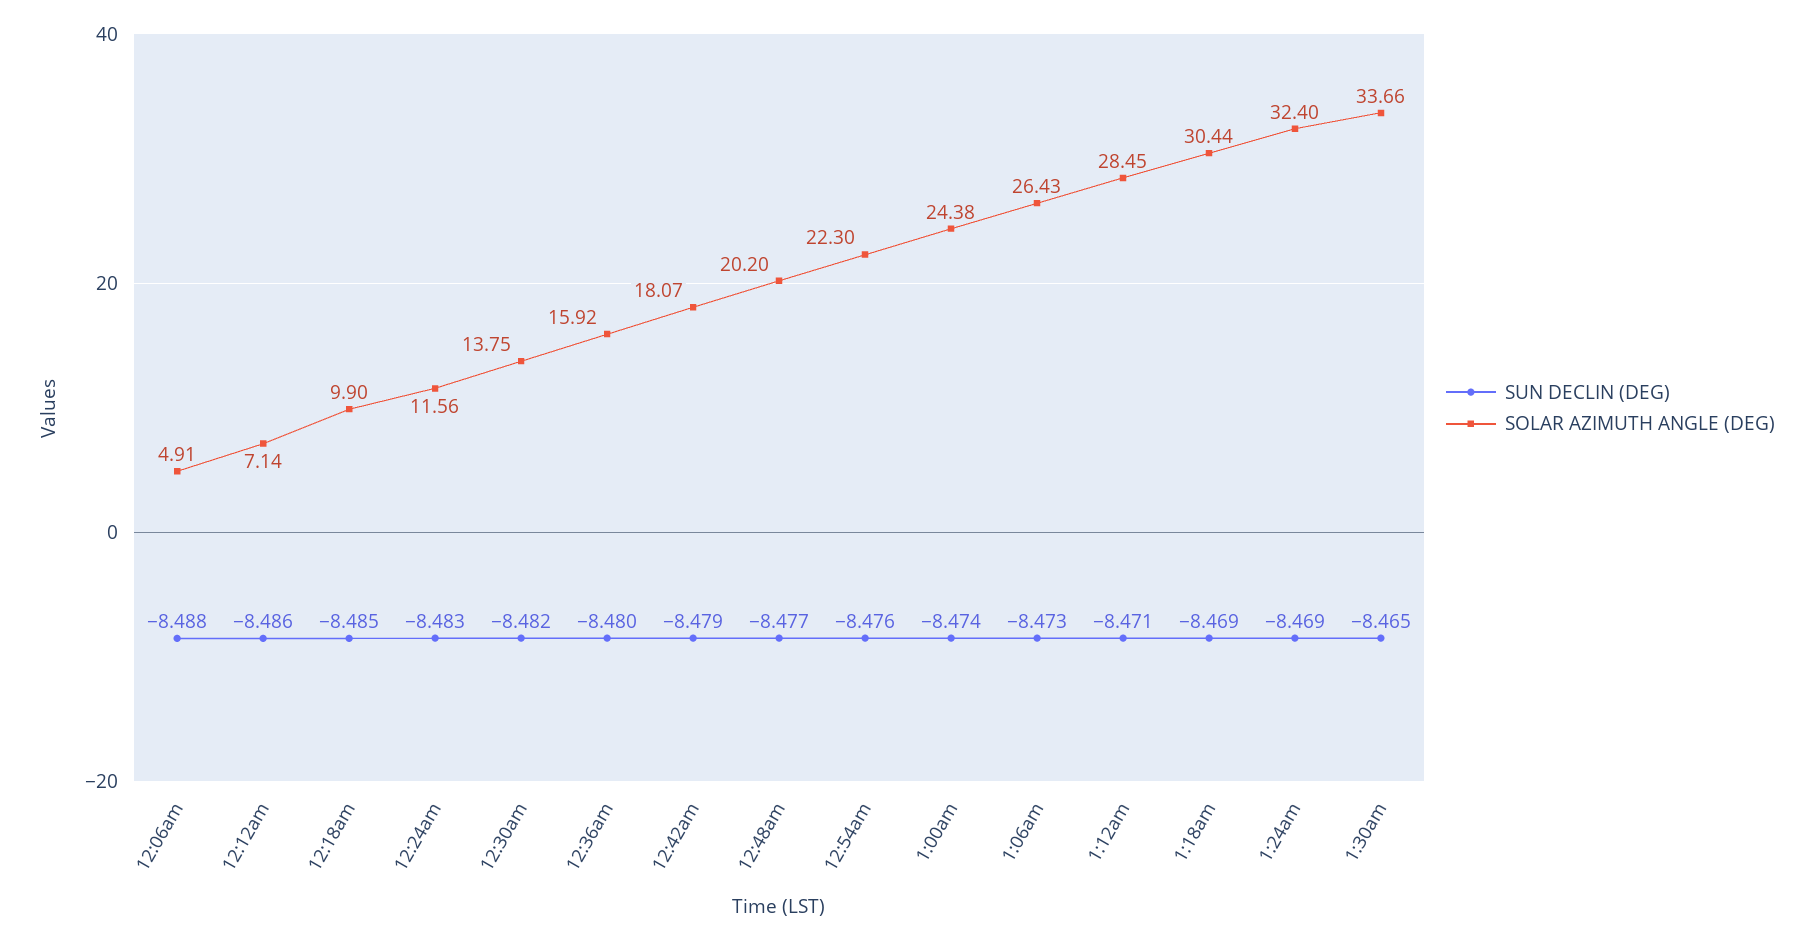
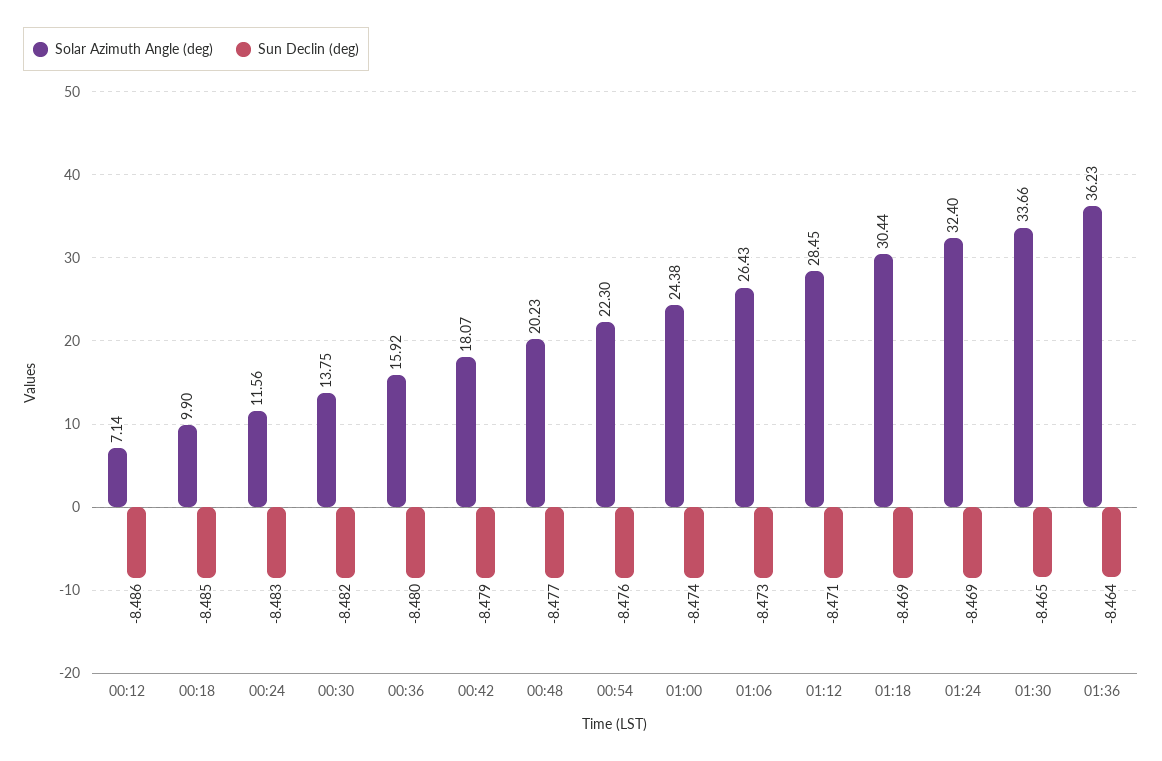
SUN DECLIN (DEG), 12:06am: -8.488 -> none
SOLAR AZIMUTH ANGLE (DEG), 12:06am: 4.91 -> none
SOLAR AZIMUTH ANGLE (DEG), 12:48am: 20.2 -> 20.23
SOLAR AZIMUTH ANGLE (DEG), 01:36: none -> 36.23
SUN DECLIN (DEG), 01:36: none -> -8.464

